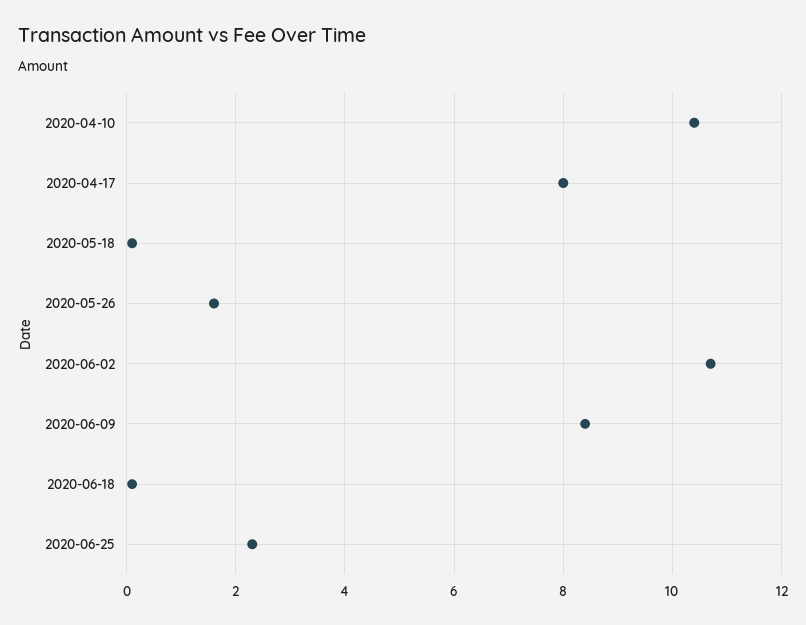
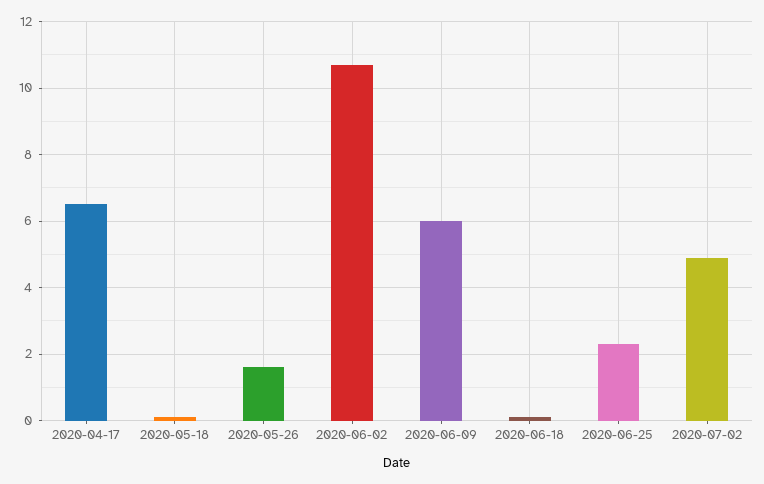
2020-04-10: 10.5 -> none
2020-04-17: 8 -> 6.5
2020-06-09: 8.5 -> 6
2020-07-02: none -> 5

